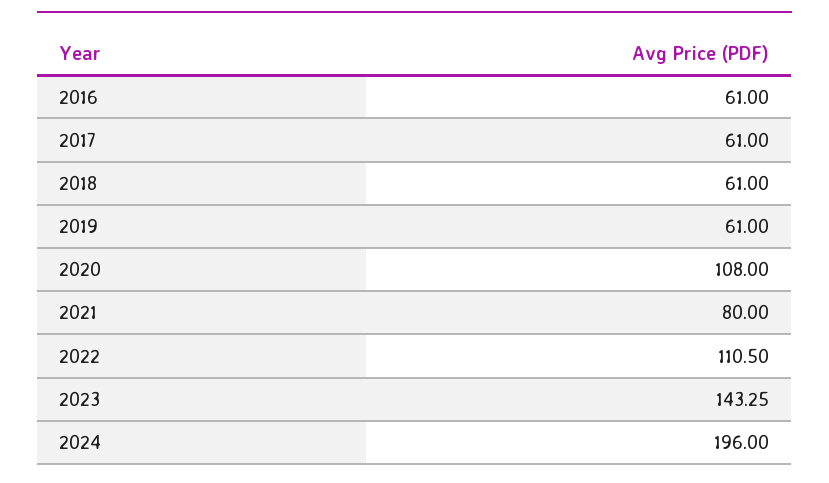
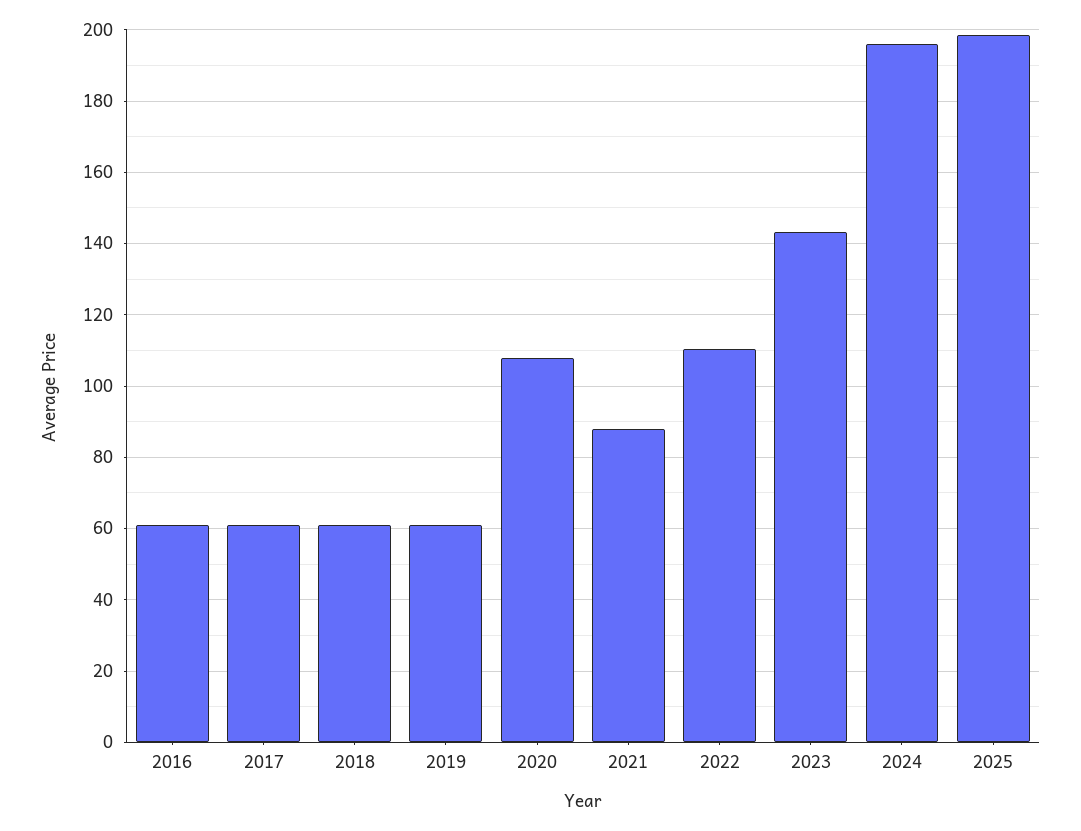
2021: 80 -> 88
2025: none -> 198

